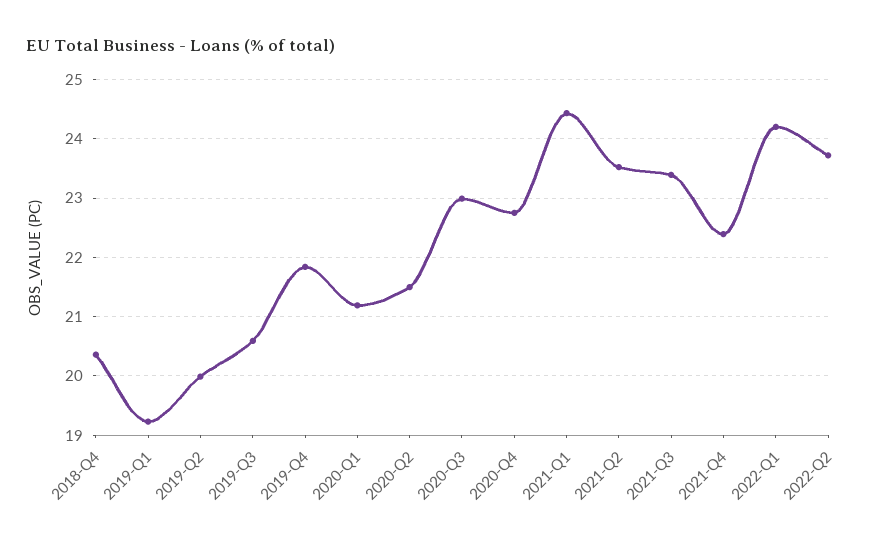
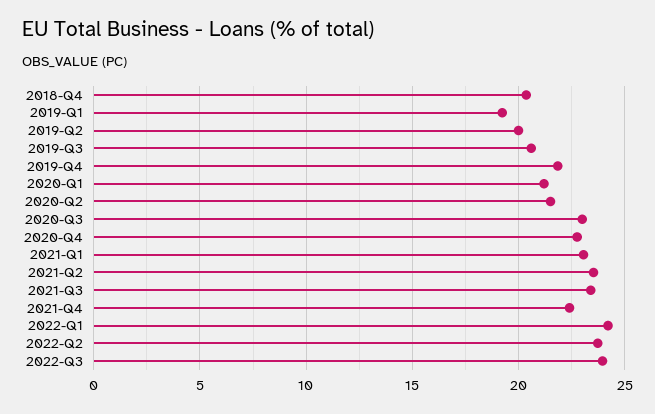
2021-Q1: 24.4 -> 23
2022-Q3: none -> 24

